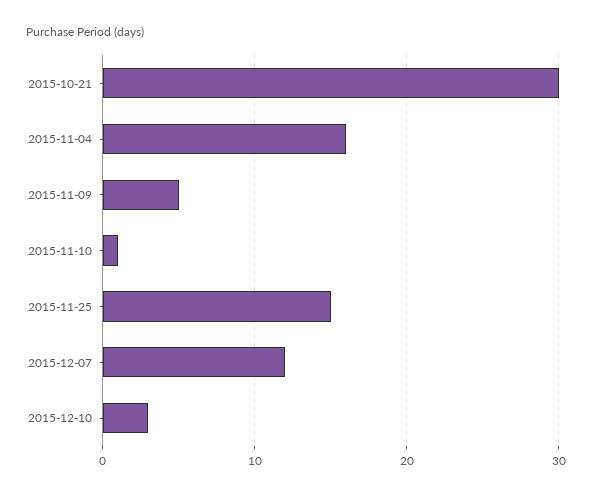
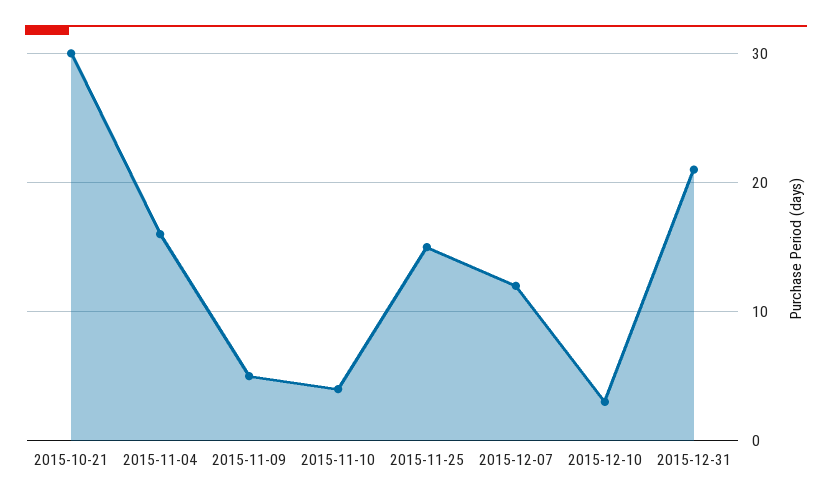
2015-11-10: 1 -> 4
2015-12-31: none -> 21

